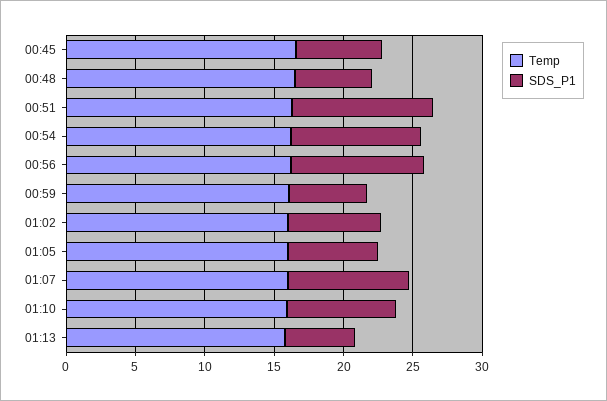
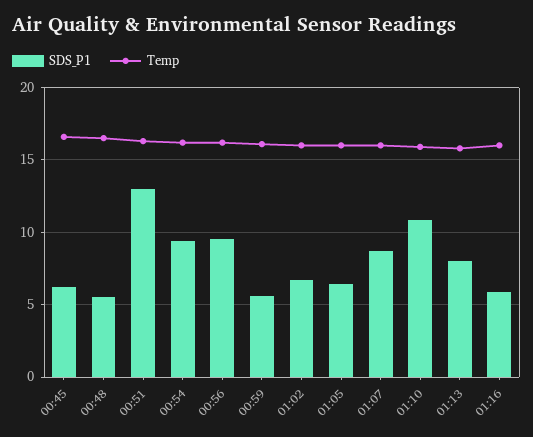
SDS_P1, 00:51: 10 -> 13
SDS_P1, 01:10: 8 -> 11
SDS_P1, 01:13: 5 -> 8
SDS_P1, 01:16: none -> 6
Temp, 01:16: none -> 16

